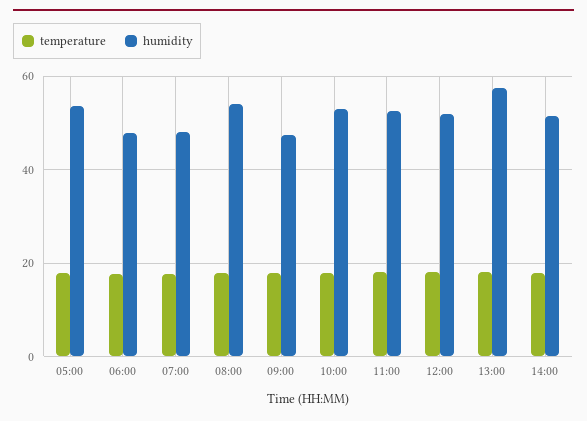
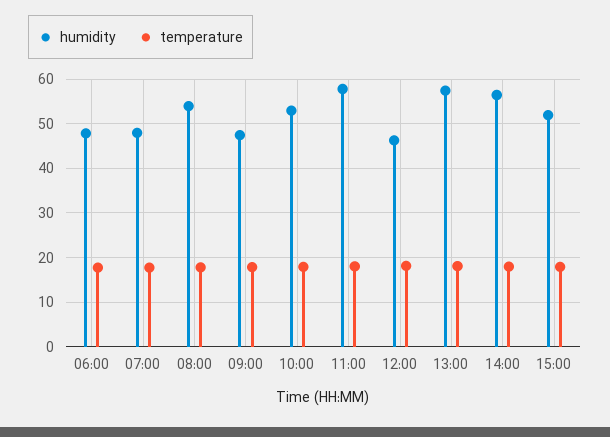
temperature, 05:00: 18 -> none
humidity, 05:00: 54 -> none
humidity, 11:00: 52 -> 58
humidity, 12:00: 52 -> 46
humidity, 14:00: 52 -> 56
humidity, 15:00: none -> 52
temperature, 15:00: none -> 18

